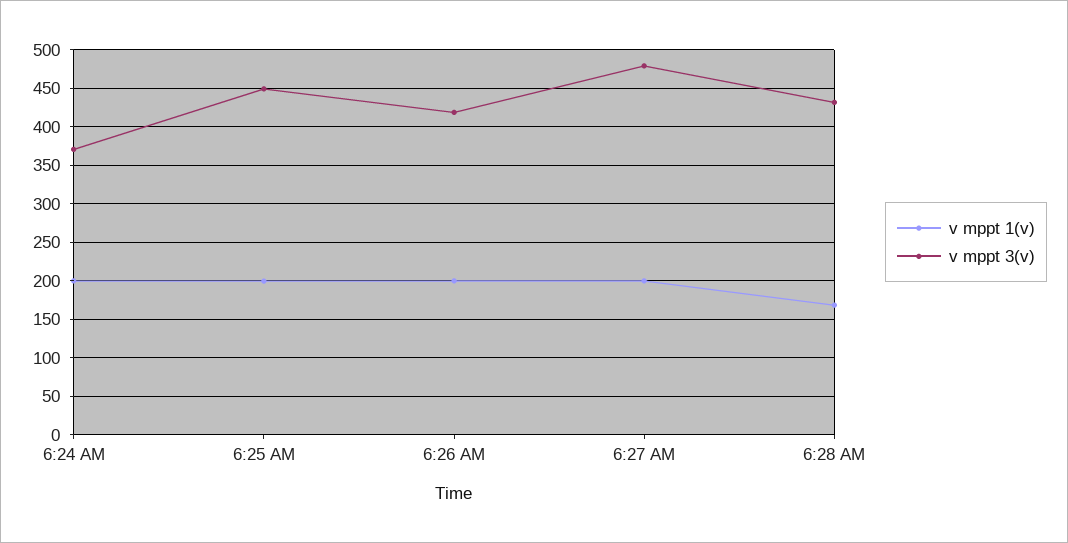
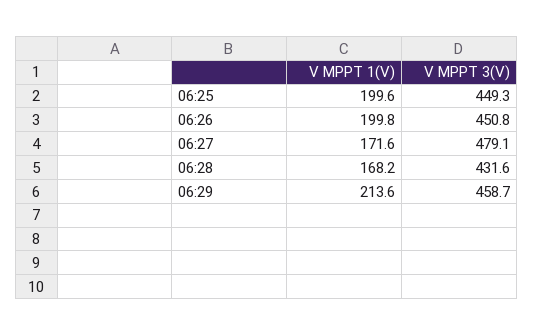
v mppt 1(v), 6:24 AM: 200 -> none
v mppt 3(v), 6:24 AM: 370 -> none
v mppt 3(v), 6:26 AM: 420 -> 450.8
v mppt 1(v), 6:27 AM: 200 -> 171.6
v mppt 1(v), 06:29: none -> 213.6
v mppt 3(v), 06:29: none -> 458.7

